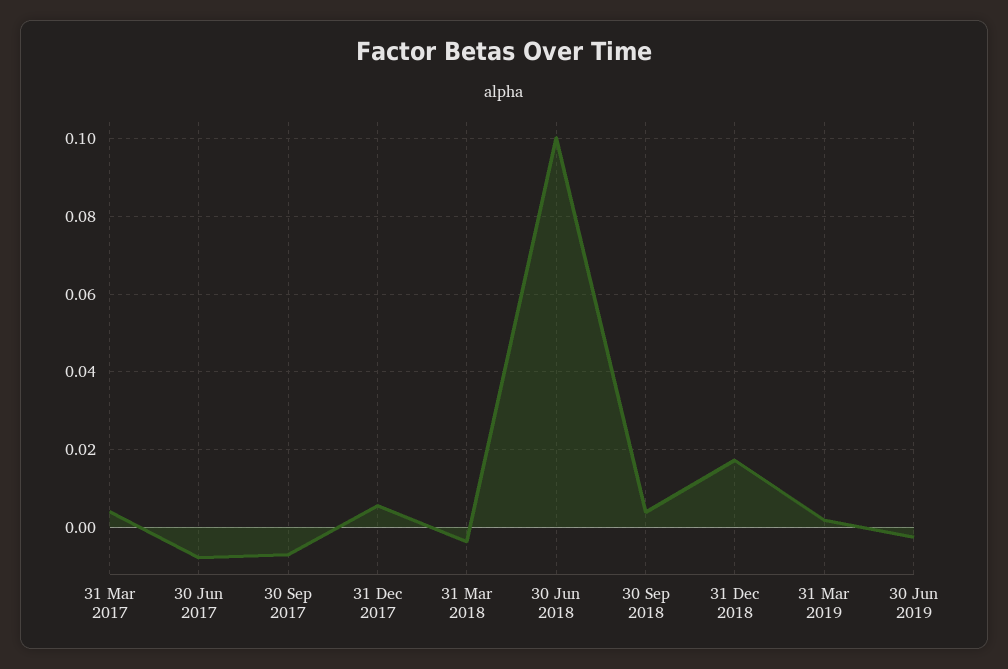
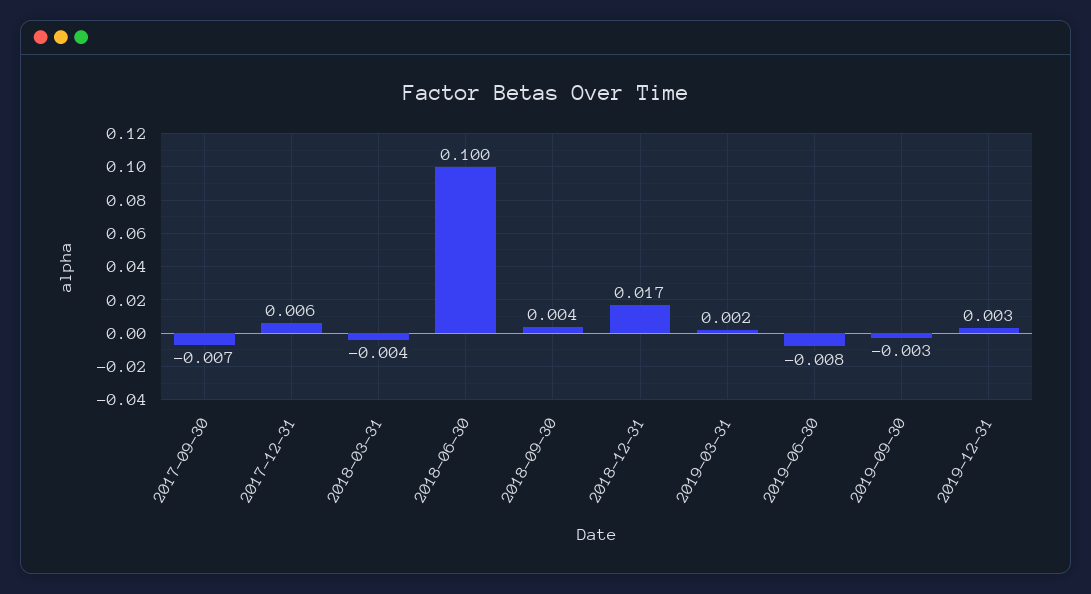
31 Mar 2017: 0.004 -> none
30 Jun 2017: -0.008 -> none
30 Jun 2019: -0.002 -> -0.008
2019-09-30: none -> -0.003
2019-12-31: none -> 0.003

